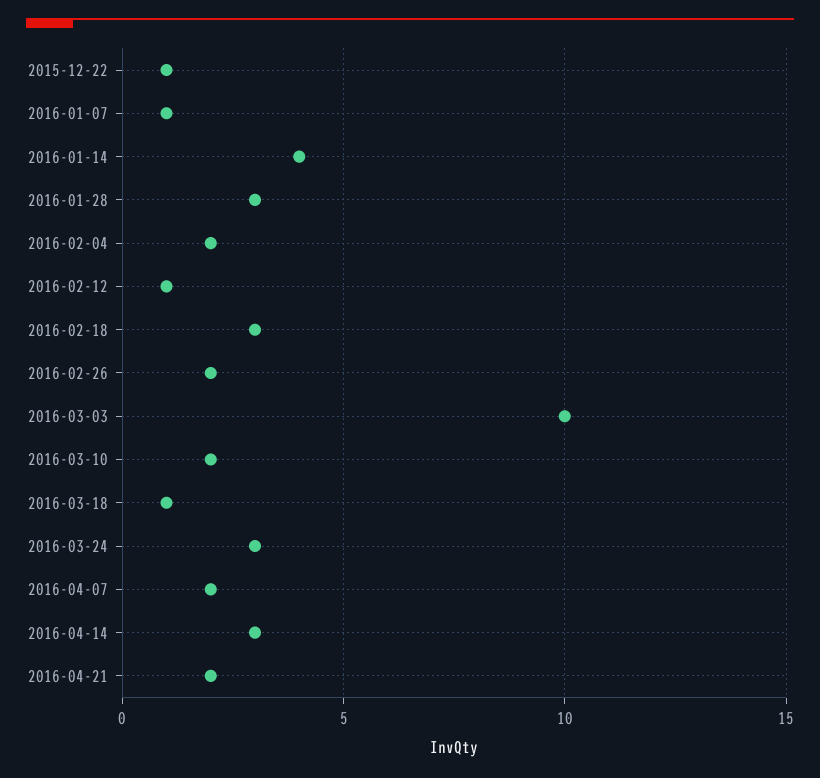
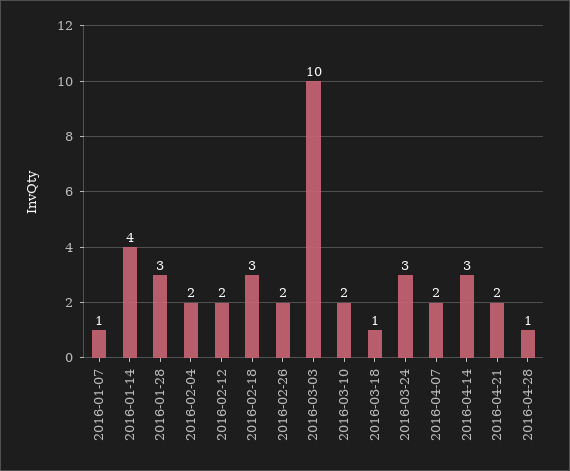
2015-12-22: 1 -> none
2016-02-12: 1 -> 2
2016-04-28: none -> 1

